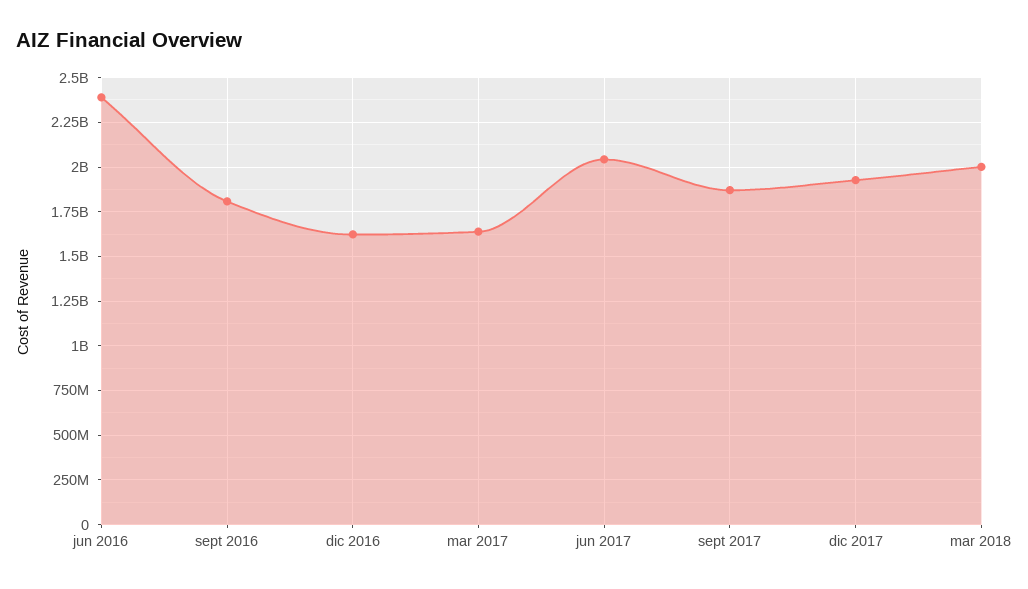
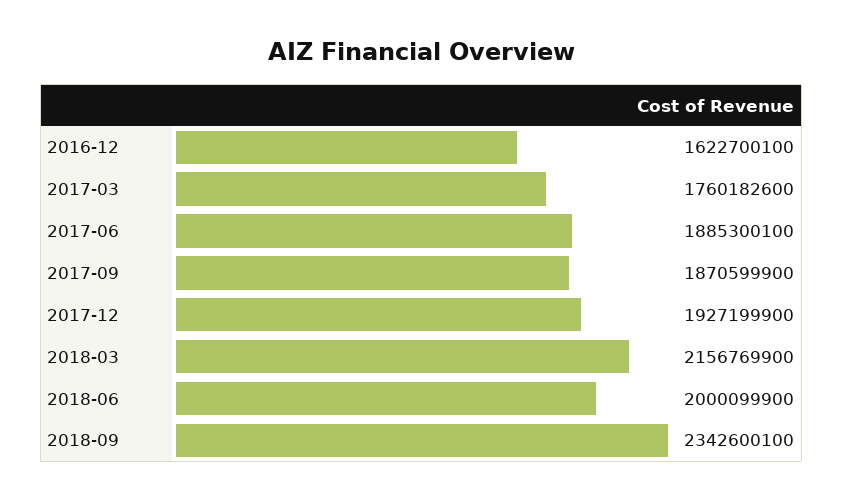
jun 2016: 2400000000 -> none
sept 2016: 1800000000 -> none
mar 2017: 1650000000 -> 1760182600
jun 2017: 2050000000 -> 1885300100
mar 2018: 2000000000 -> 2156769900
2018-06: none -> 2000099900
2018-09: none -> 2342600100

